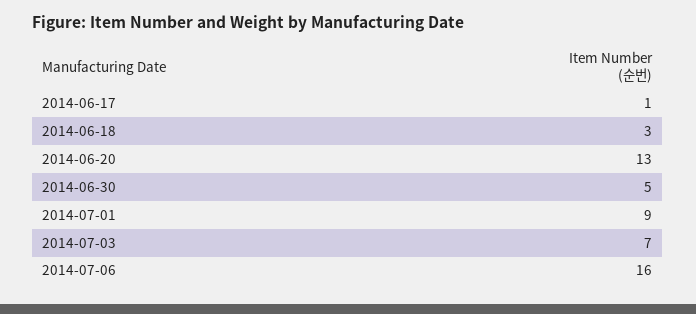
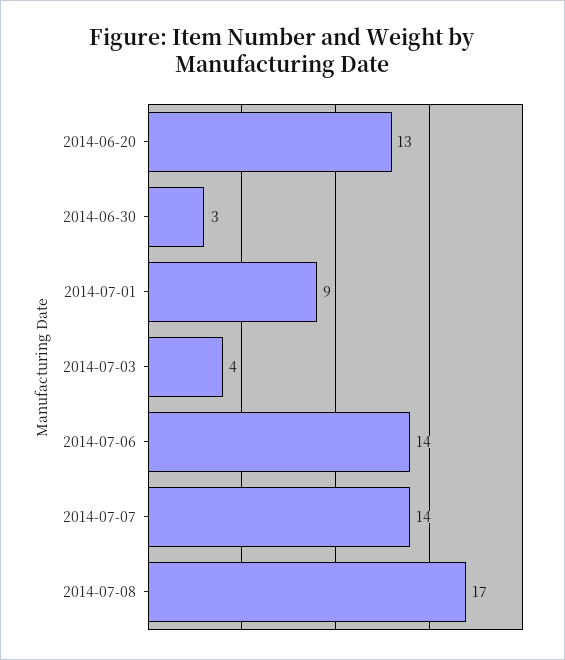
2014-06-17: 1 -> none
2014-06-18: 3 -> none
2014-06-30: 5 -> 3
2014-07-03: 7 -> 4
2014-07-06: 16 -> 14
2014-07-07: none -> 14
2014-07-08: none -> 17

